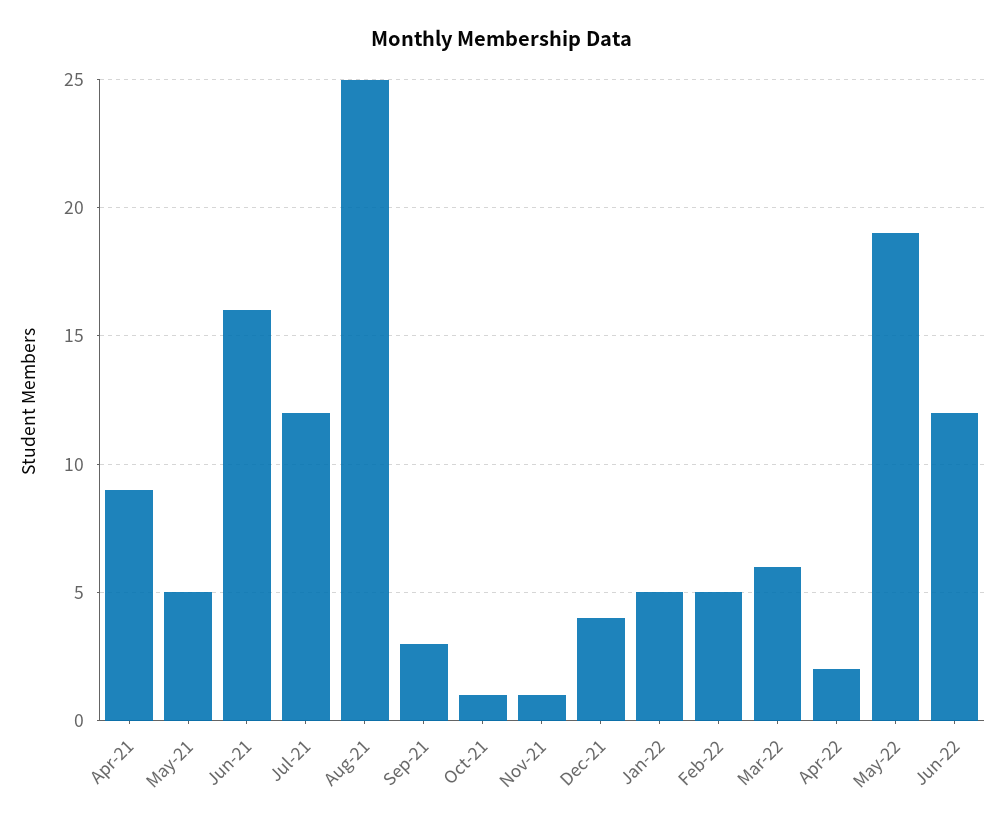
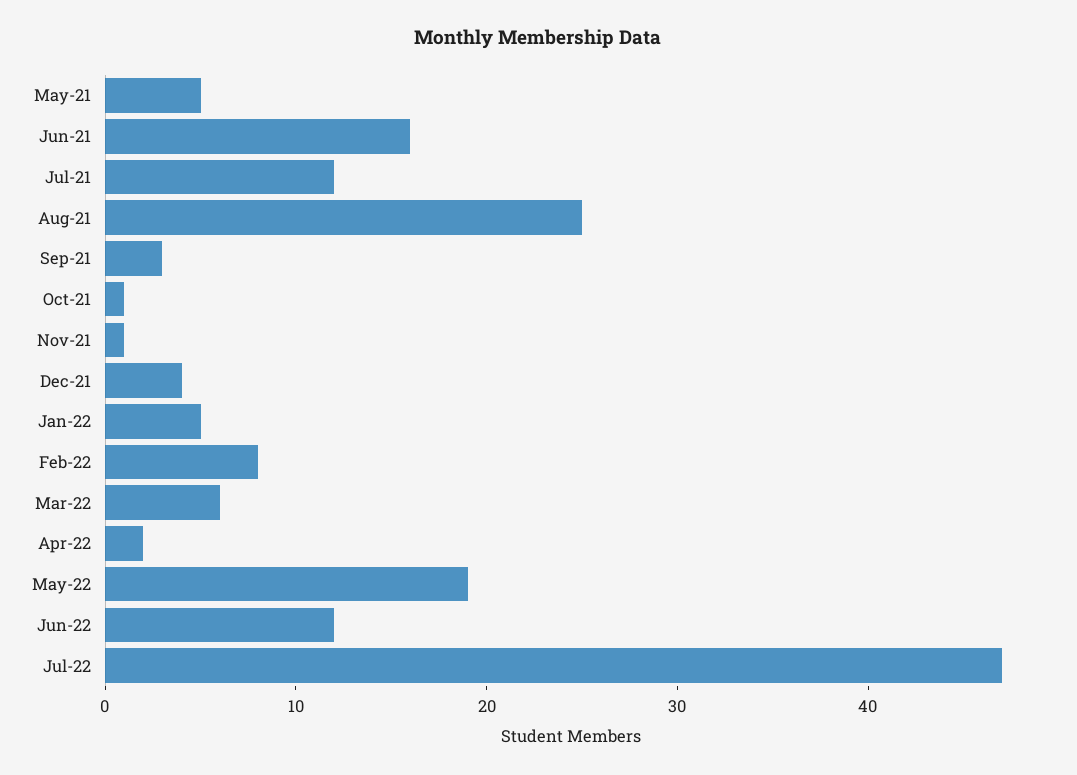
Apr-21: 9 -> none
Feb-22: 5 -> 8
Jul-22: none -> 47

